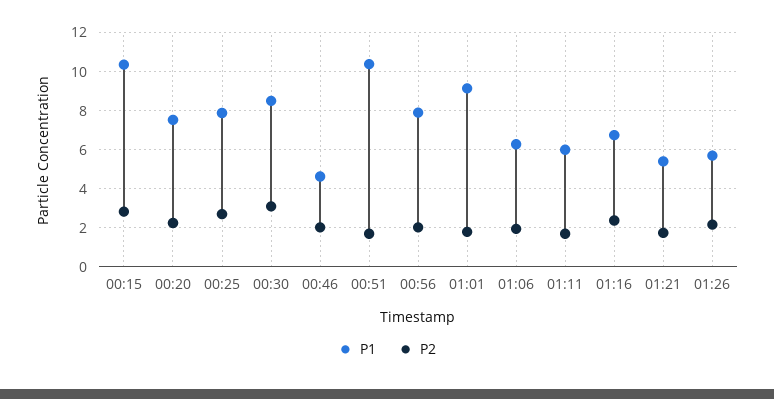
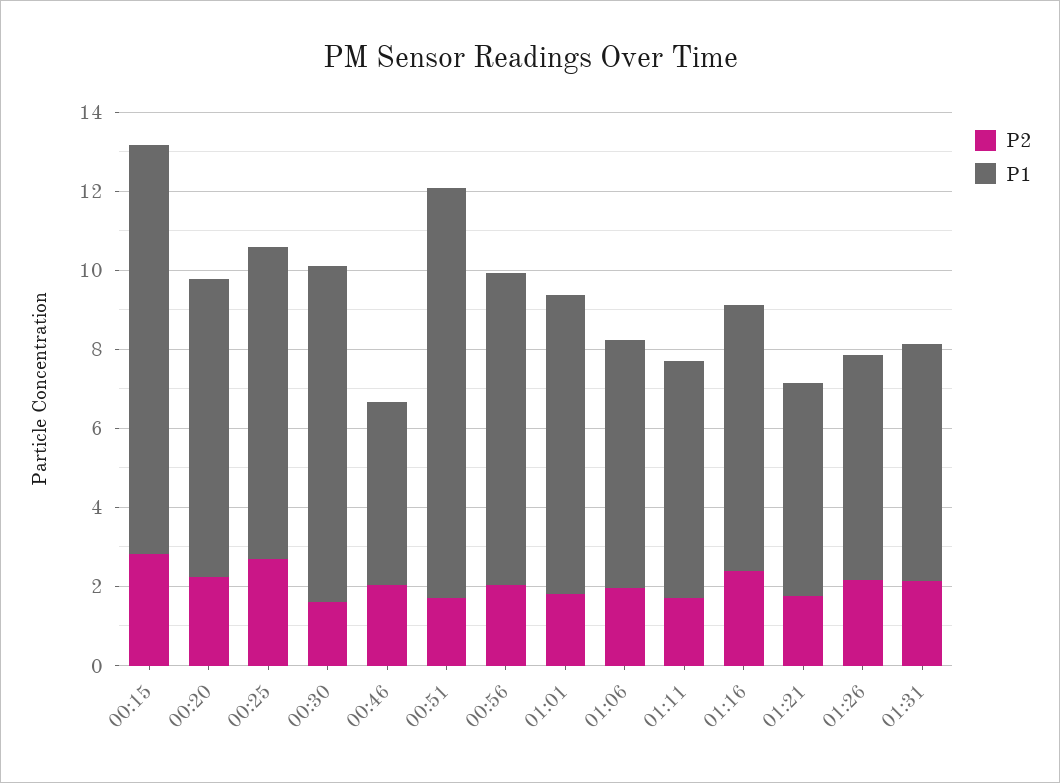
P2, 00:30: 3 -> 1.5
P1, 01:01: 9 -> 7.5
P2, 01:31: none -> 2
P1, 01:31: none -> 6

